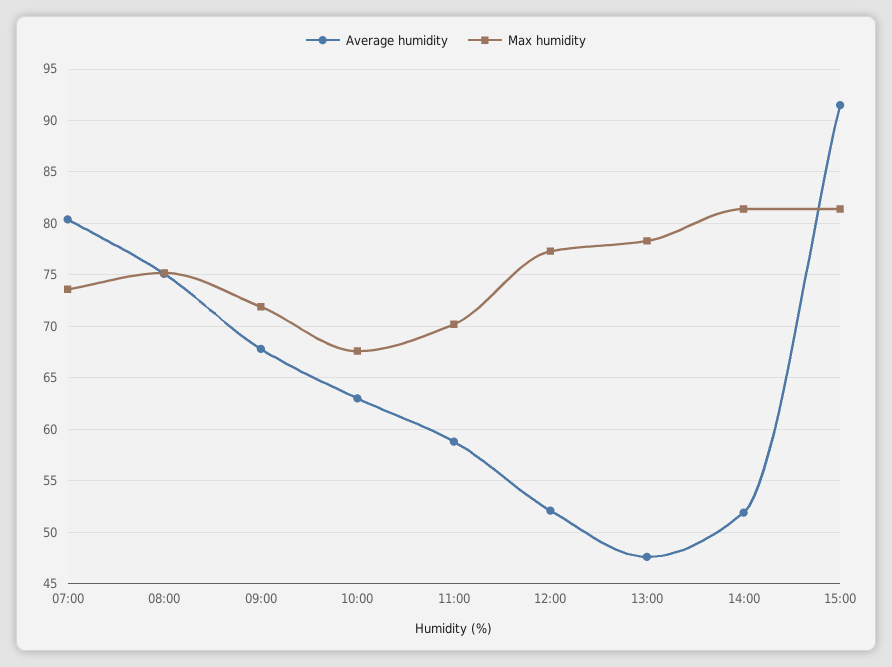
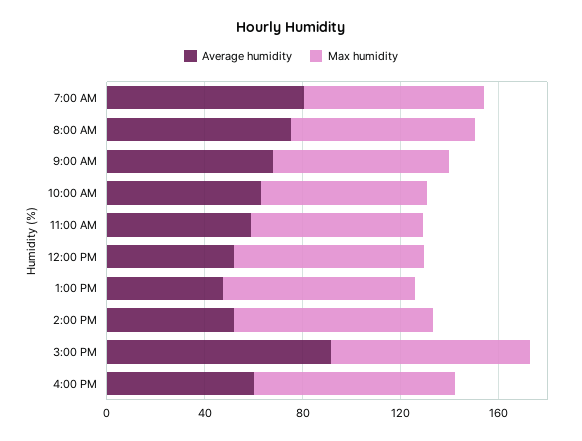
Average humidity, 4:00 PM: none -> 60
Max humidity, 4:00 PM: none -> 80

